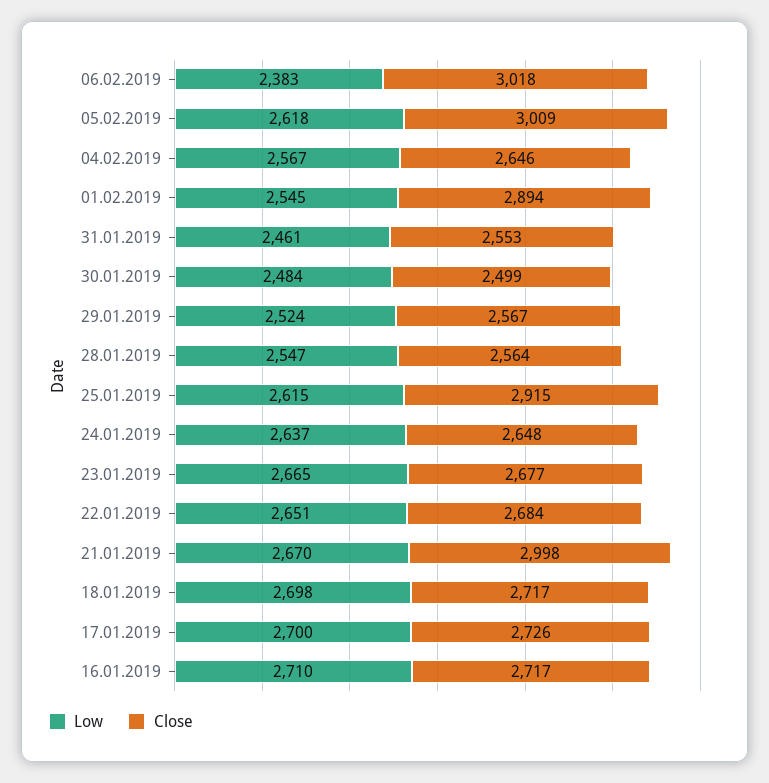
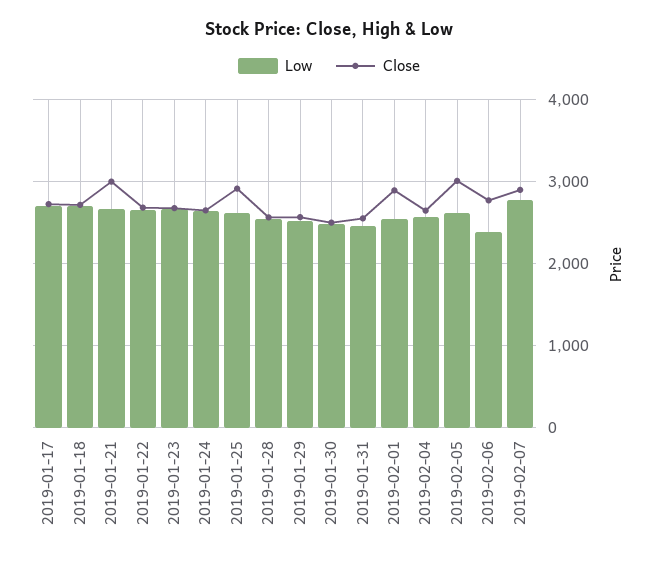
Close, 06.02.2019: 3018 -> 2800
Low, 16.01.2019: 2710 -> none
Close, 16.01.2019: 2717 -> none
Low, 2019-02-07: none -> 2800
Close, 2019-02-07: none -> 2900

